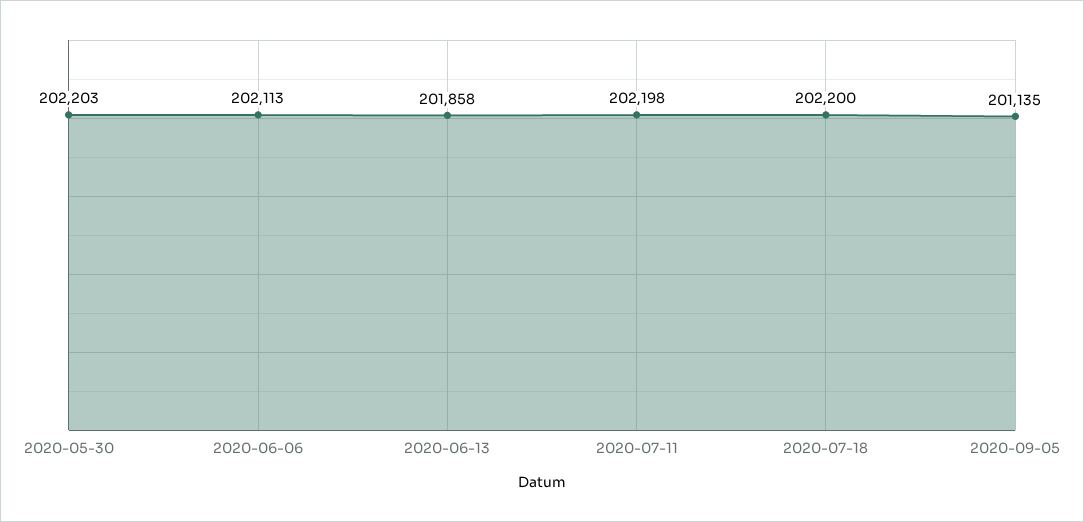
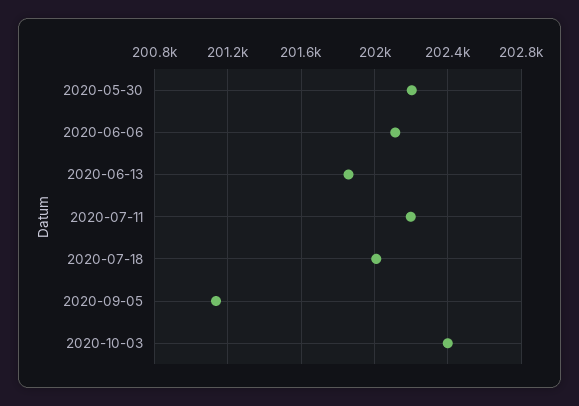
2020-07-18: 202200 -> 202000
2020-10-03: none -> 202400

